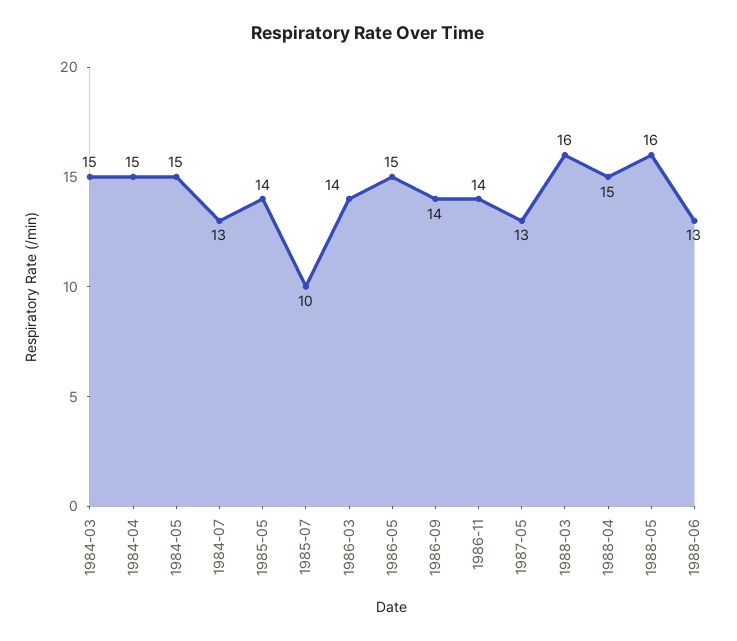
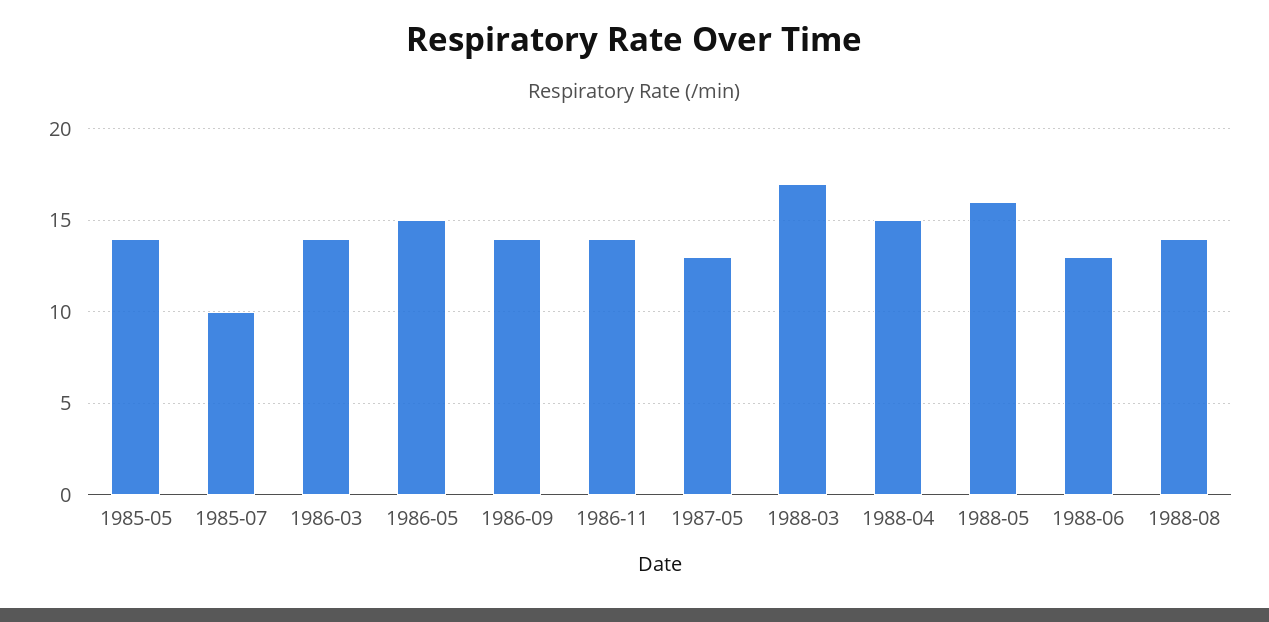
1984-03: 15 -> none
1984-04: 15 -> none
1984-05: 15 -> none
1984-07: 13 -> none
1988-03: 16 -> 17
1988-08: none -> 14

